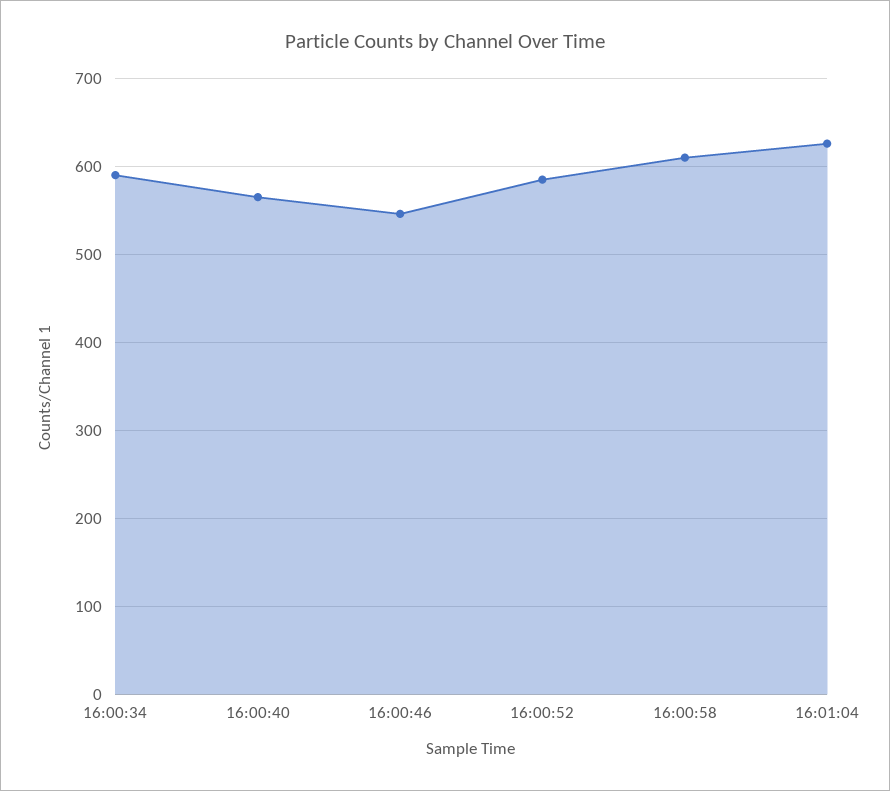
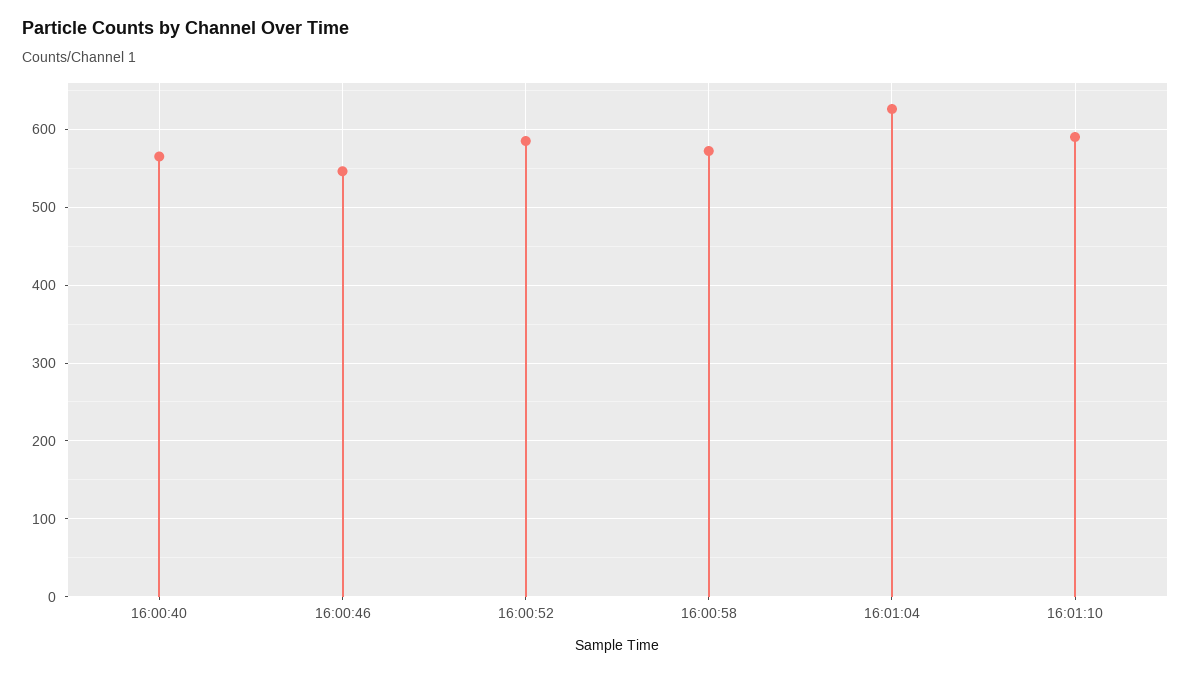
16:00:34: 590 -> none
16:00:58: 610 -> 570
16:01:10: none -> 590

